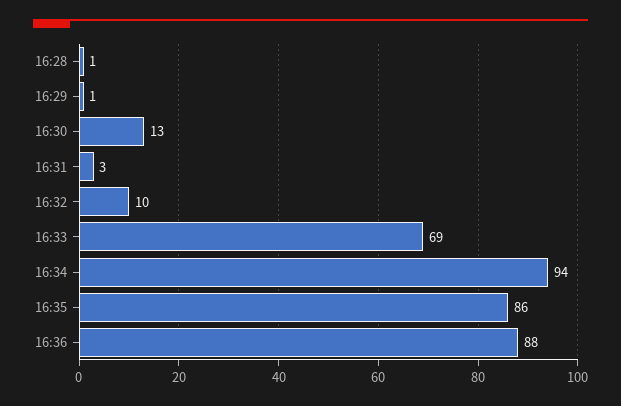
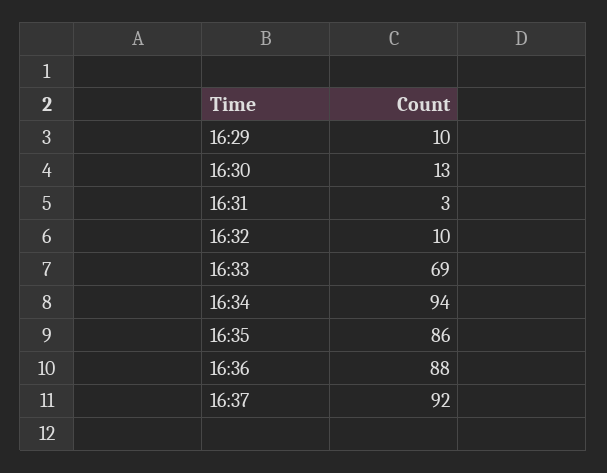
16:28: 1 -> none
16:29: 1 -> 10
16:37: none -> 92

